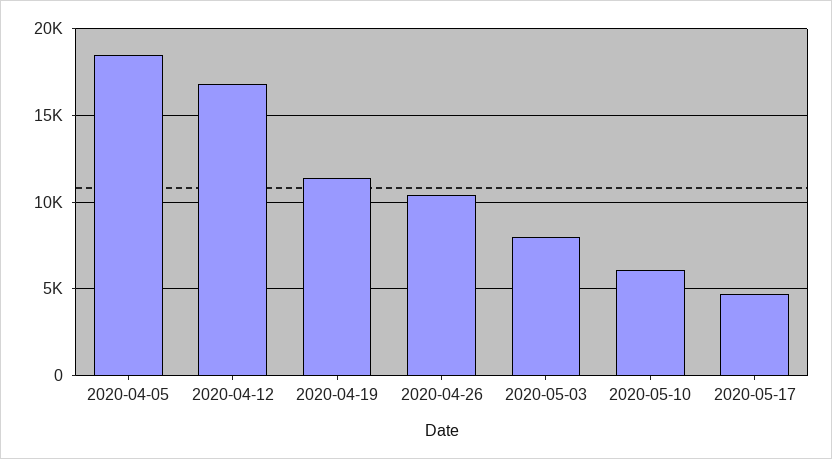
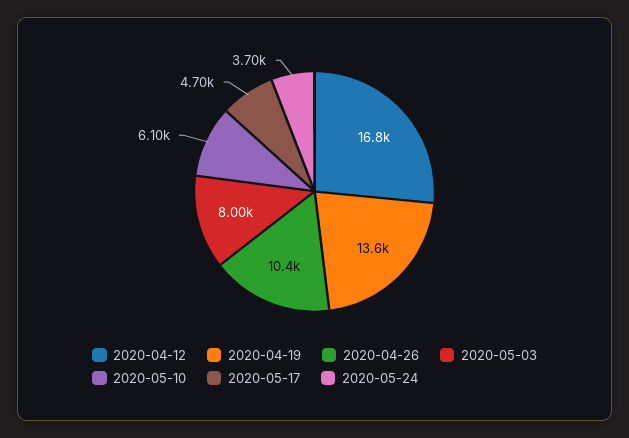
2020-04-05: 18500 -> none
2020-04-19: 11500 -> 13600
2020-05-24: none -> 3700

